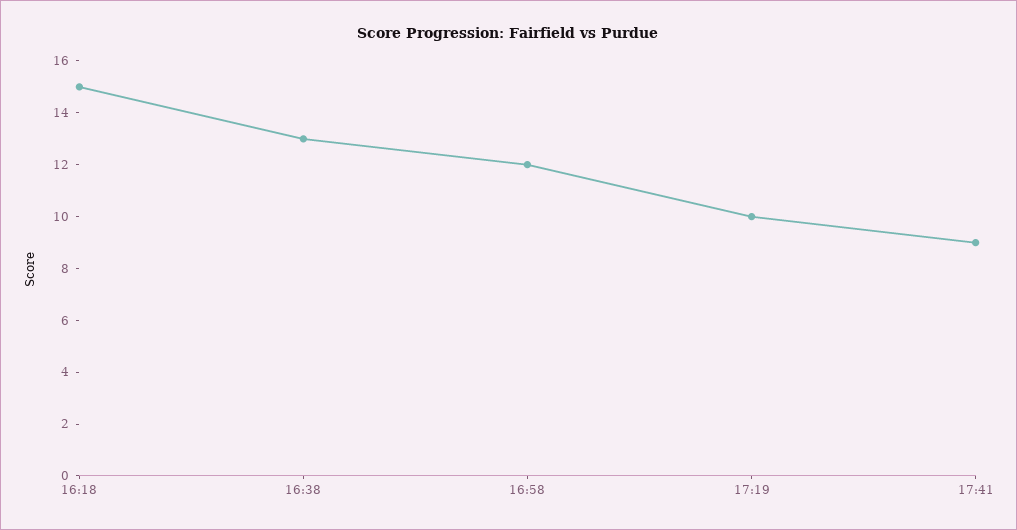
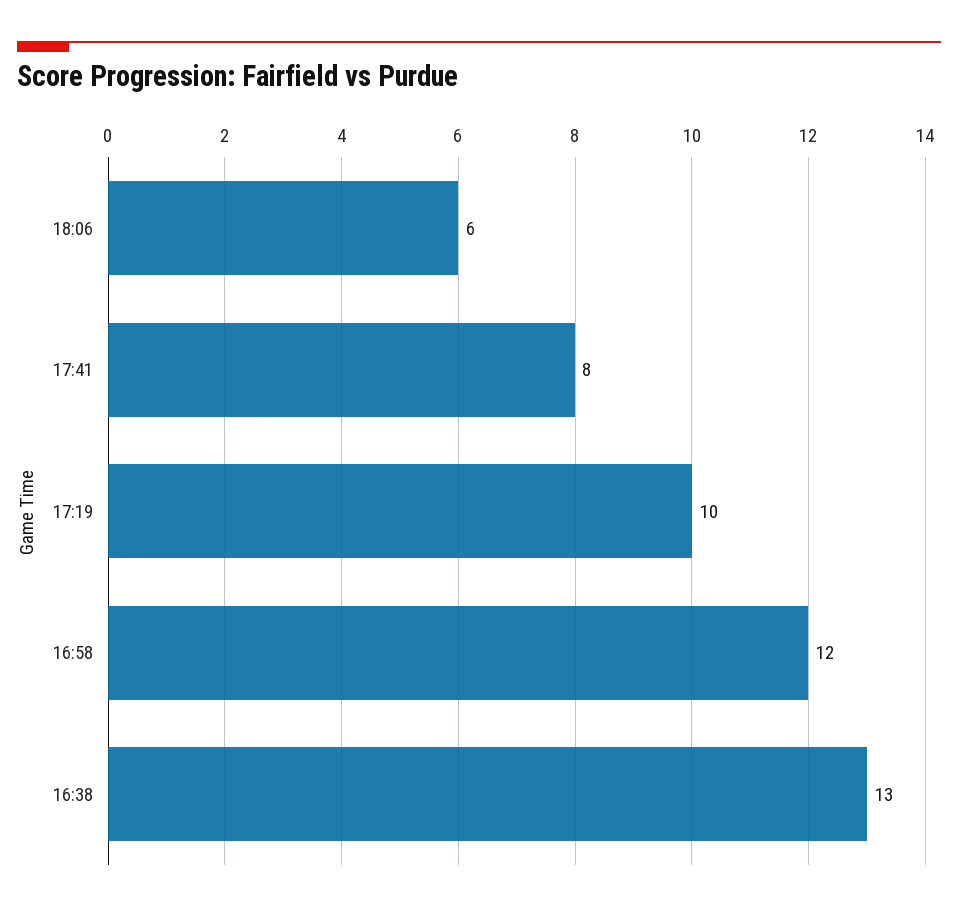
16:18: 15 -> none
17:41: 9 -> 8
18:06: none -> 6

